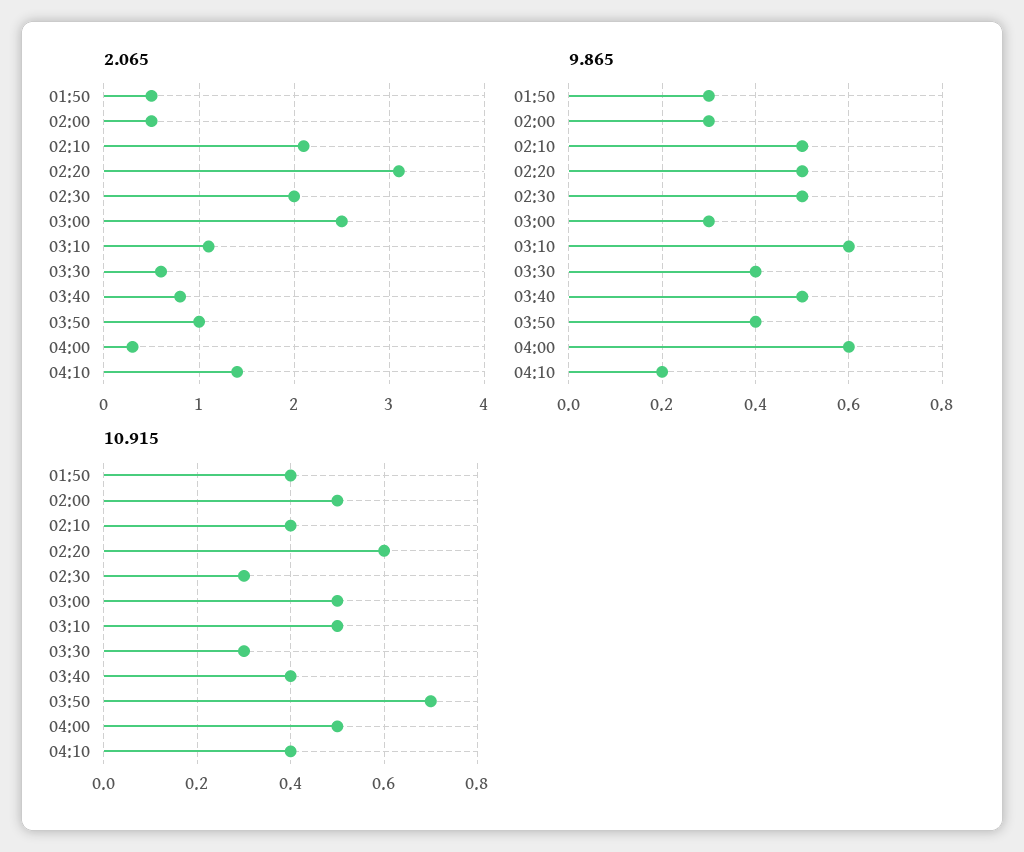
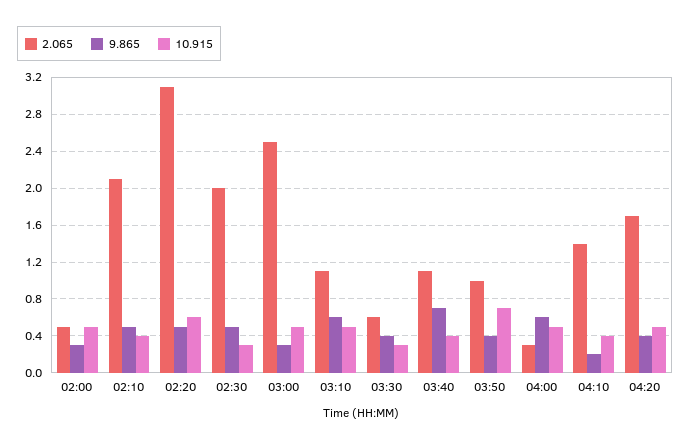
2.065, 01:50: 0.5 -> none
2.065, 03:40: 0.8 -> 1.1
9.865, 01:50: 0.3 -> none
9.865, 03:40: 0.5 -> 0.7
10.915, 01:50: 0.4 -> none
2.065, 04:20: none -> 1.7
9.865, 04:20: none -> 0.4
10.915, 04:20: none -> 0.5

